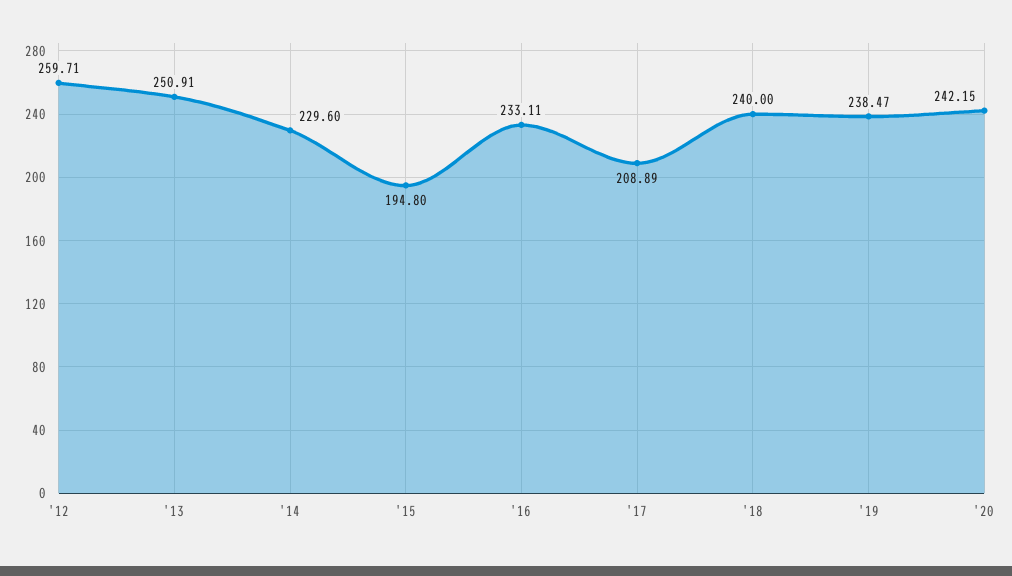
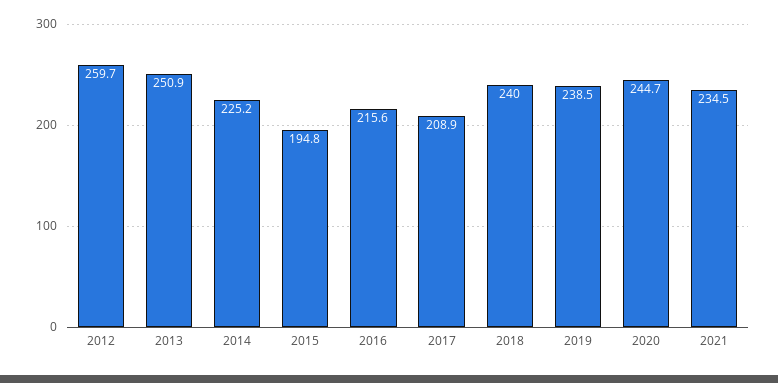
'14: 229.6 -> 225.2
'16: 233.11 -> 215.6
'20: 242.15 -> 244.7
2021: none -> 234.5

